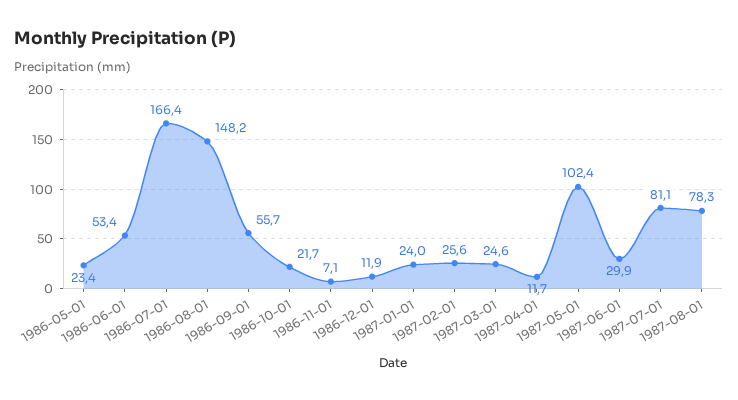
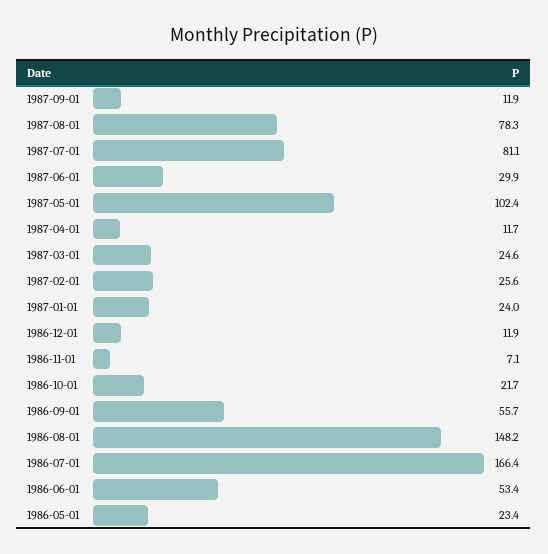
1987-09-01: none -> 11.9

